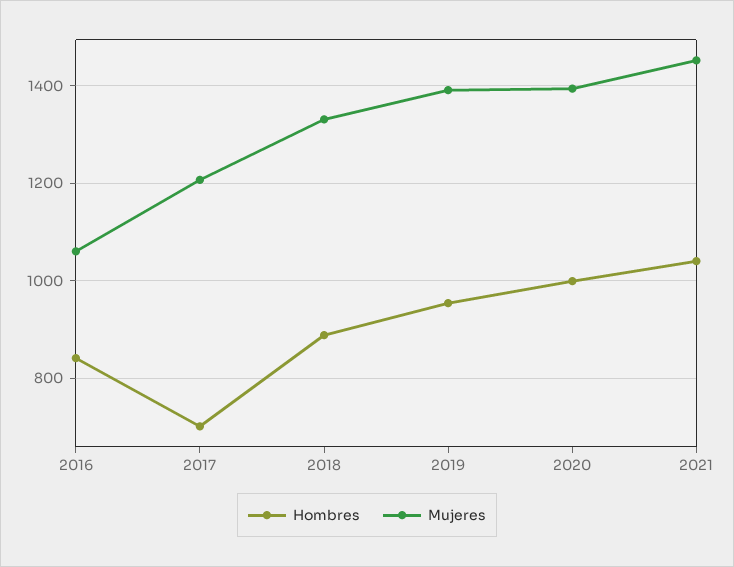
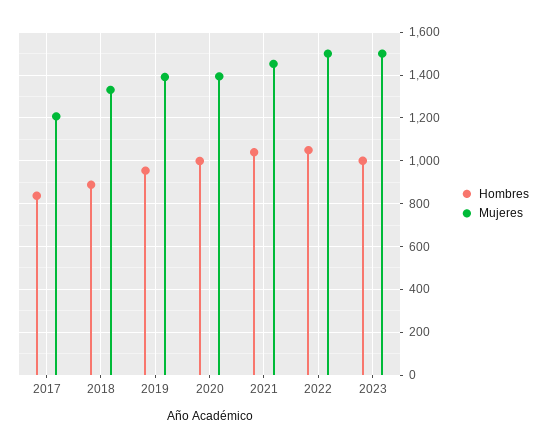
Hombres, 2016: 840 -> none
Mujeres, 2016: 1060 -> none
Hombres, 2017: 700 -> 850
Hombres, 2022: none -> 1050
Mujeres, 2022: none -> 1500
Hombres, 2023: none -> 1000
Mujeres, 2023: none -> 1500

